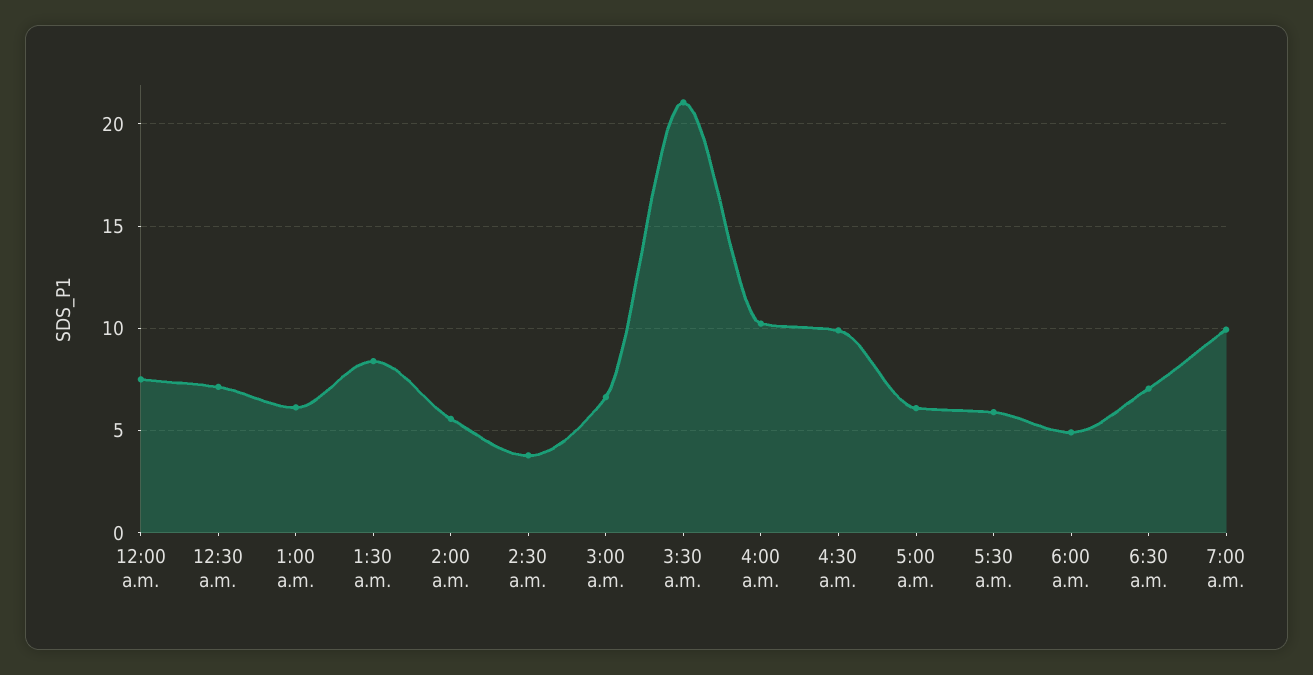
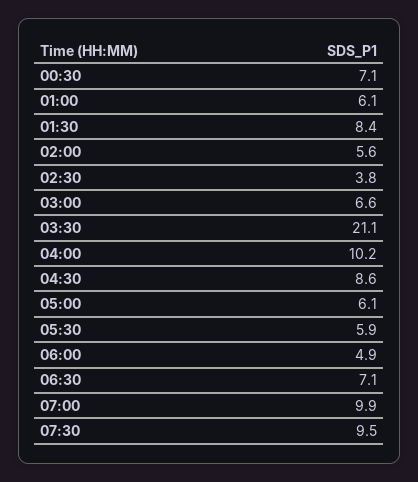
12:00 a.m.: 7.5 -> none
4:30 a.m.: 10 -> 8.6
07:30: none -> 9.5

